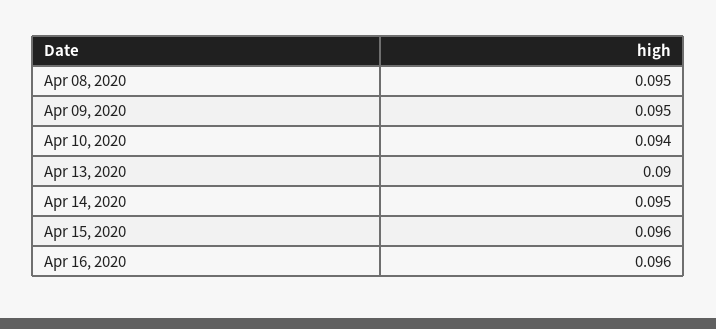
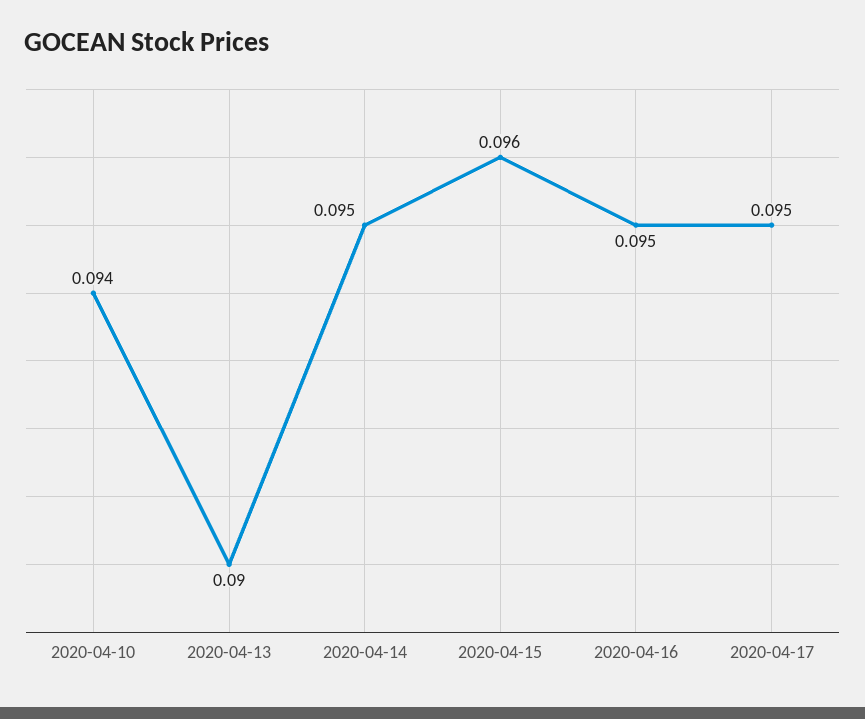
Apr 08, 2020: 0.095 -> none
Apr 09, 2020: 0.095 -> none
Apr 16, 2020: 0.096 -> 0.095
2020-04-17: none -> 0.095

